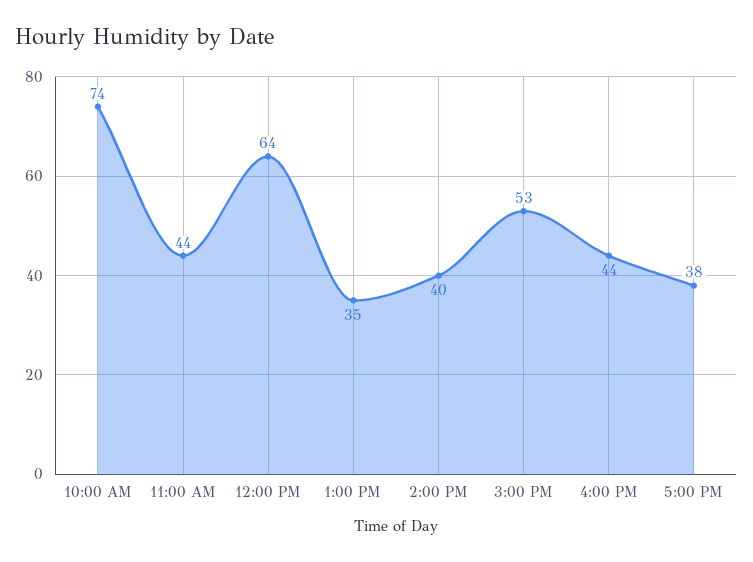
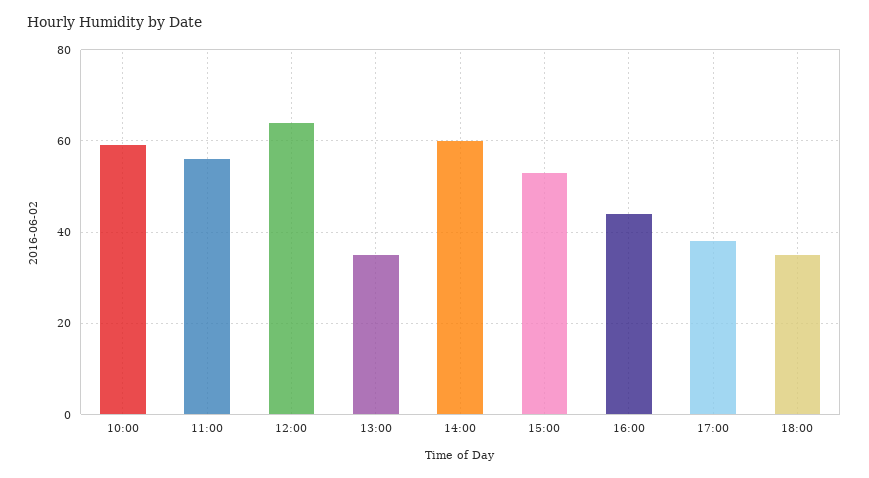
10:00 AM: 74 -> 60
11:00 AM: 44 -> 55
2:00 PM: 40 -> 60
18:00: none -> 35

